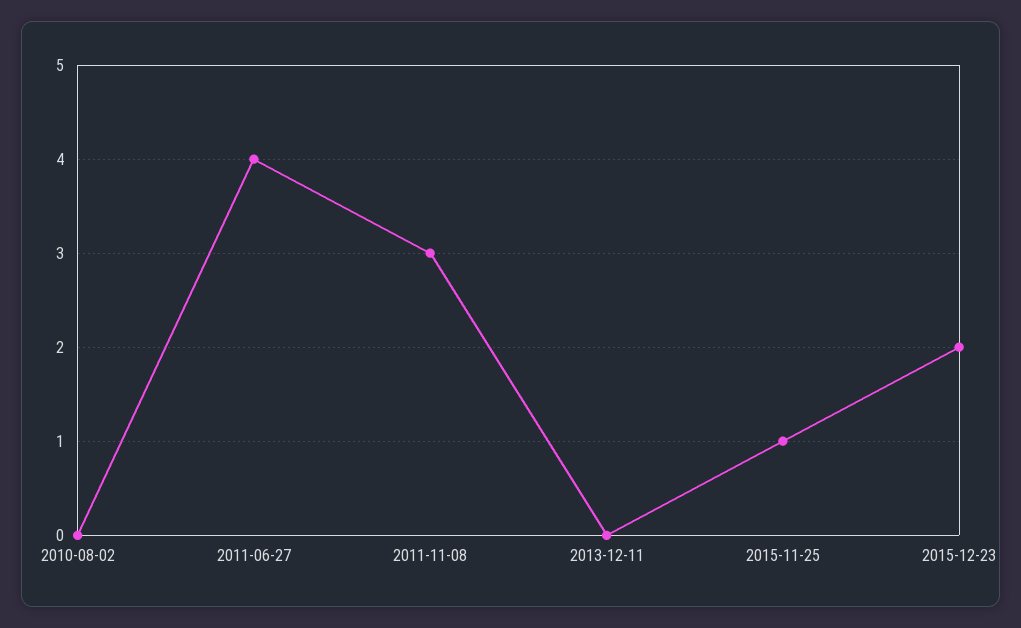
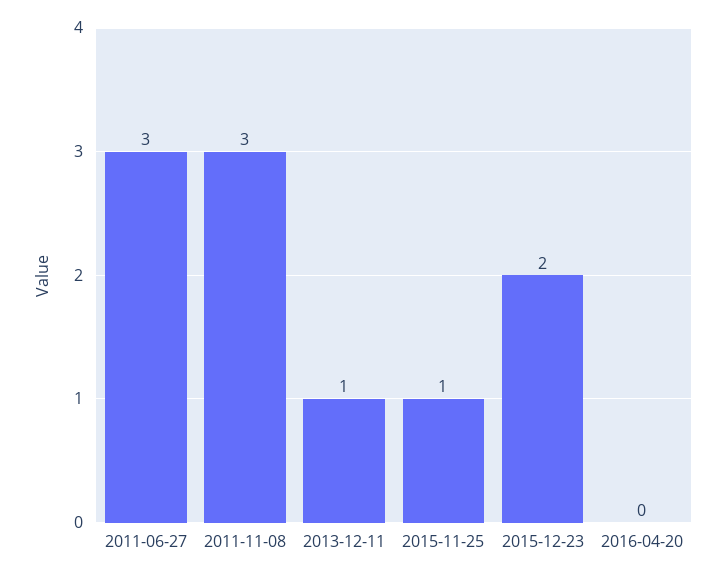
2010-08-02: 0 -> none
2011-06-27: 4 -> 3
2013-12-11: 0 -> 1
2016-04-20: none -> 0

